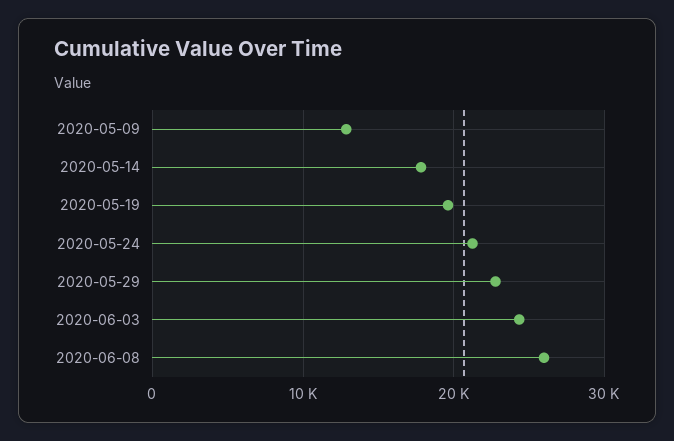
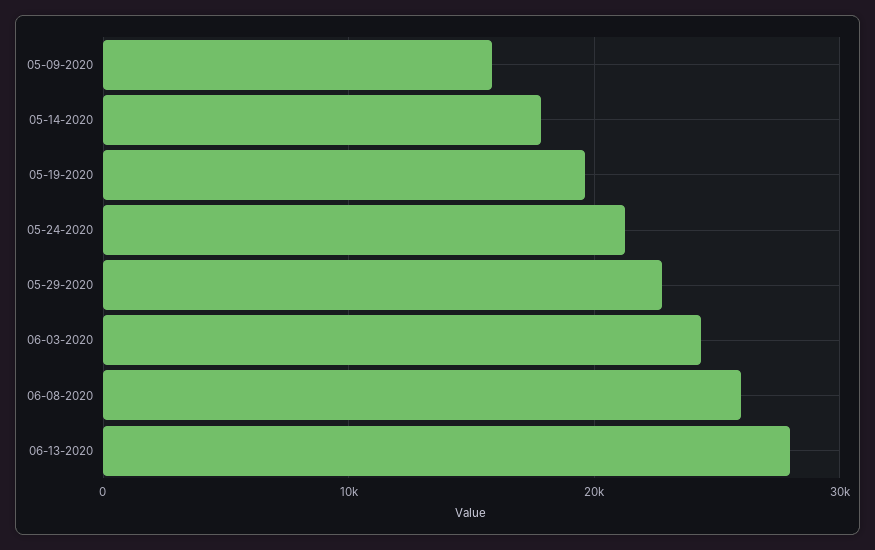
2020-05-09: 13000 -> 16000
06-13-2020: none -> 28000

